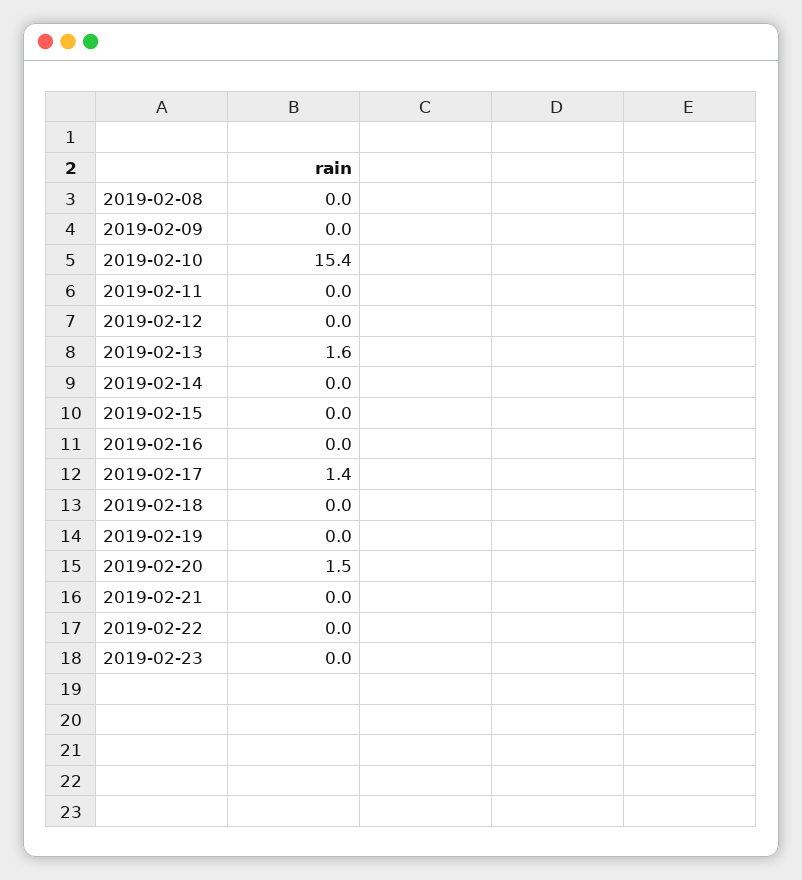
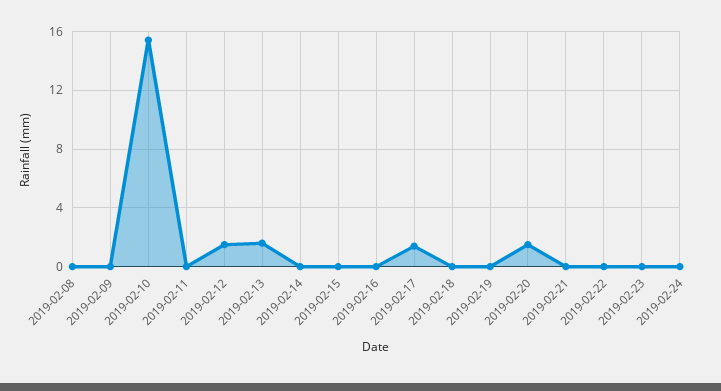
2019-02-12: 0 -> 1.5
2019-02-24: none -> 0

